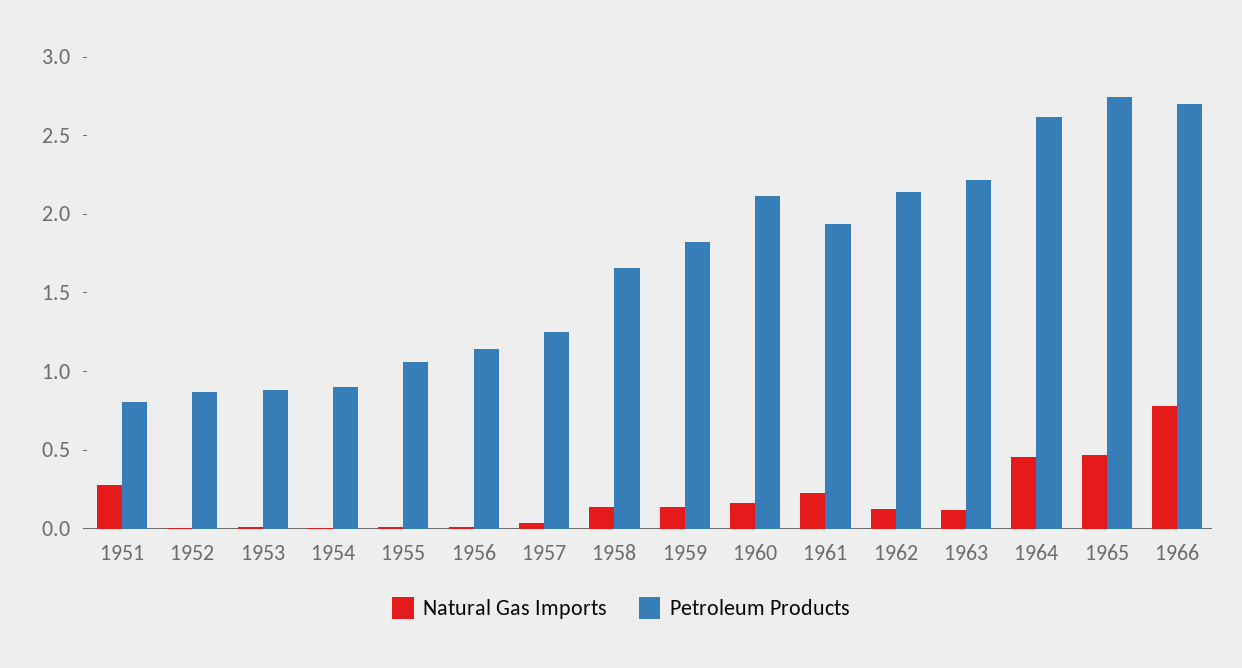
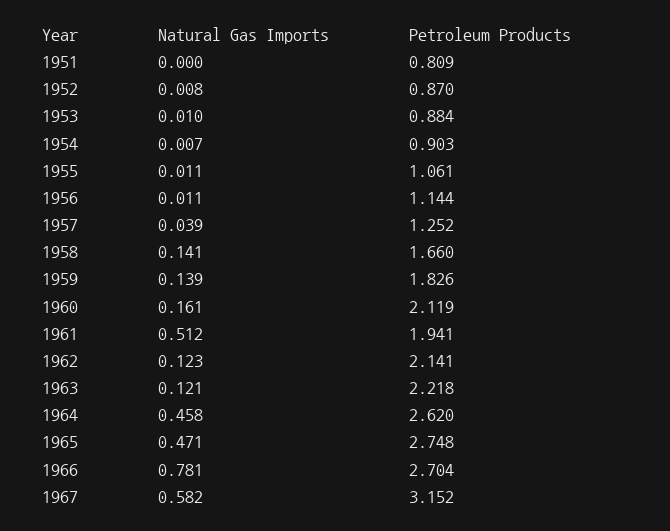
Natural Gas Imports, 1951: 0.3 -> 0
Natural Gas Imports, 1961: 0.2 -> 0.512
Natural Gas Imports, 1967: none -> 0.582
Petroleum Products, 1967: none -> 3.152

